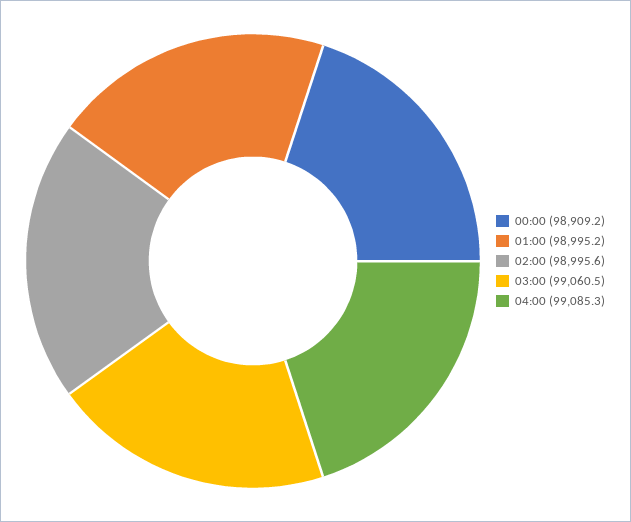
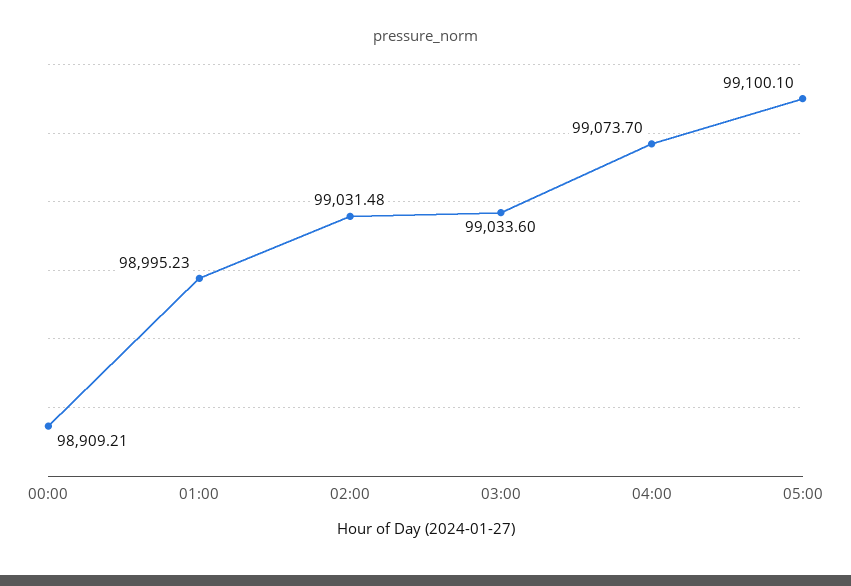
02:00: 98995.6 -> 99031.48
03:00: 99060.5 -> 99033.6
04:00: 99085.3 -> 99073.7
05:00: none -> 99100.1

